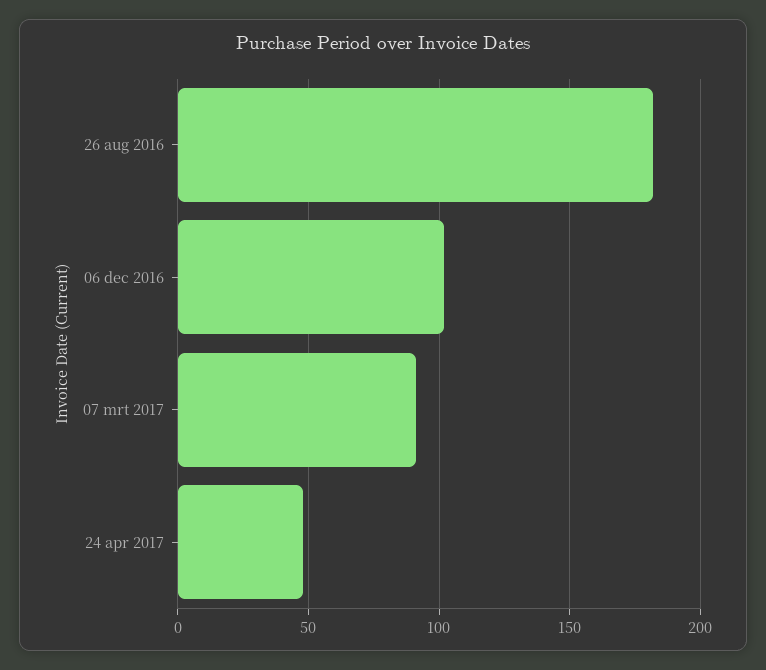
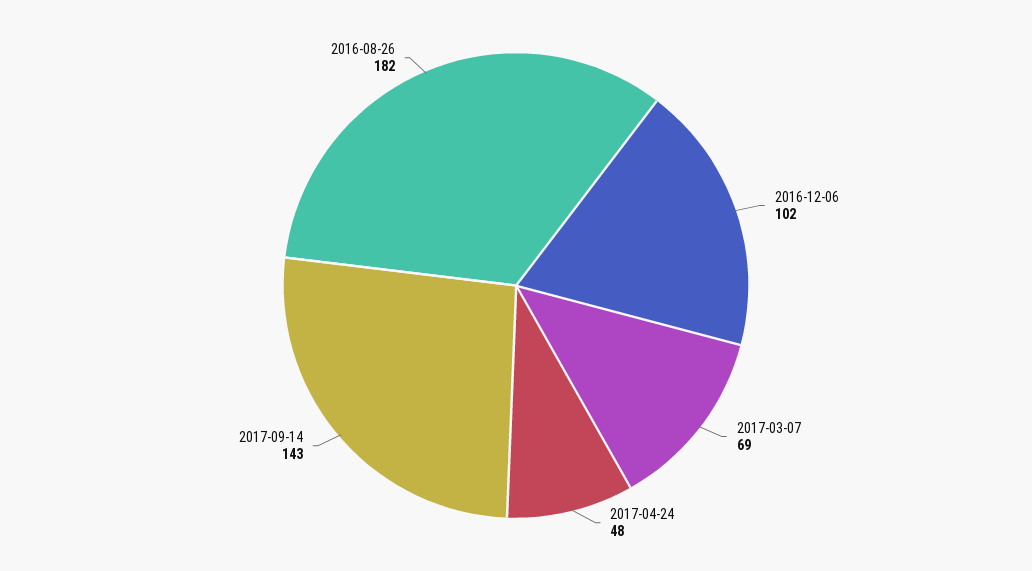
07 mrt 2017: 90 -> 69
2017-09-14: none -> 143

